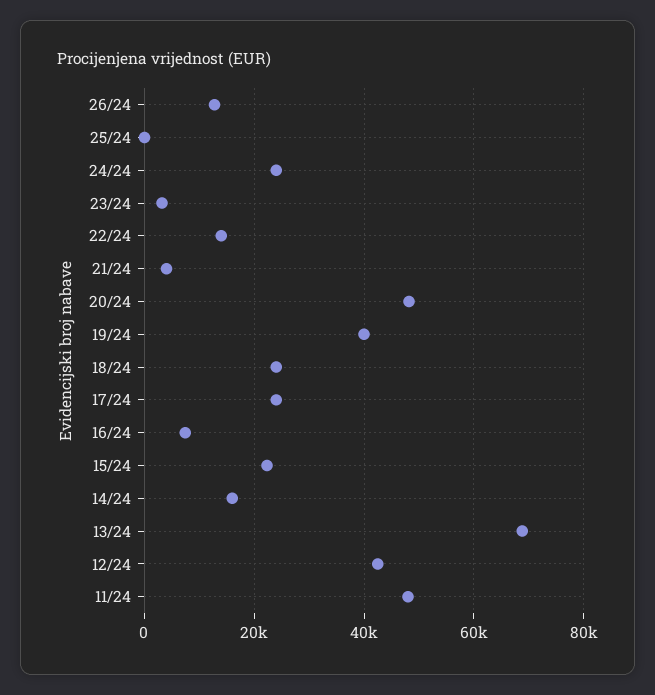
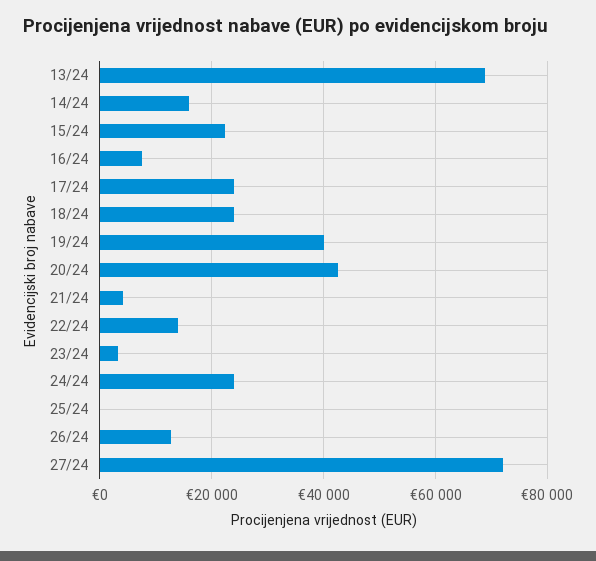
20/24: 48000 -> 42000
12/24: 42000 -> none
11/24: 48000 -> none
27/24: none -> 72000

